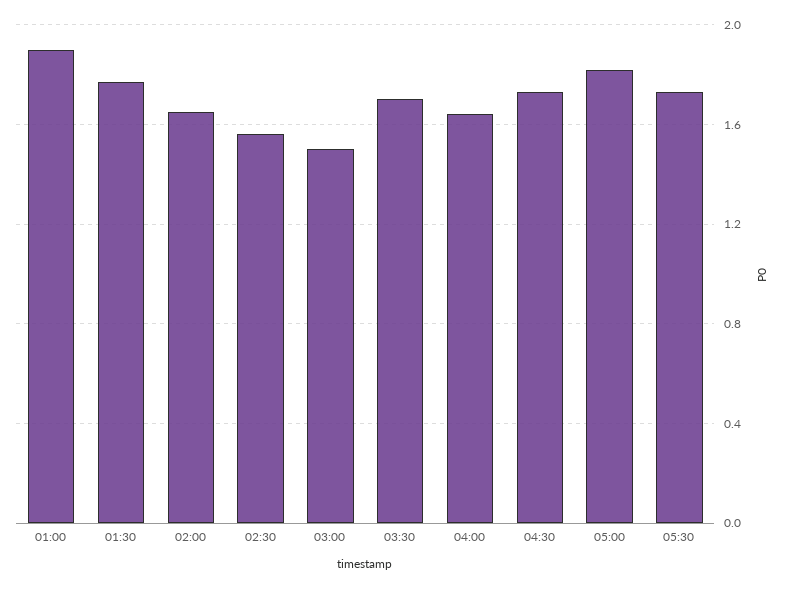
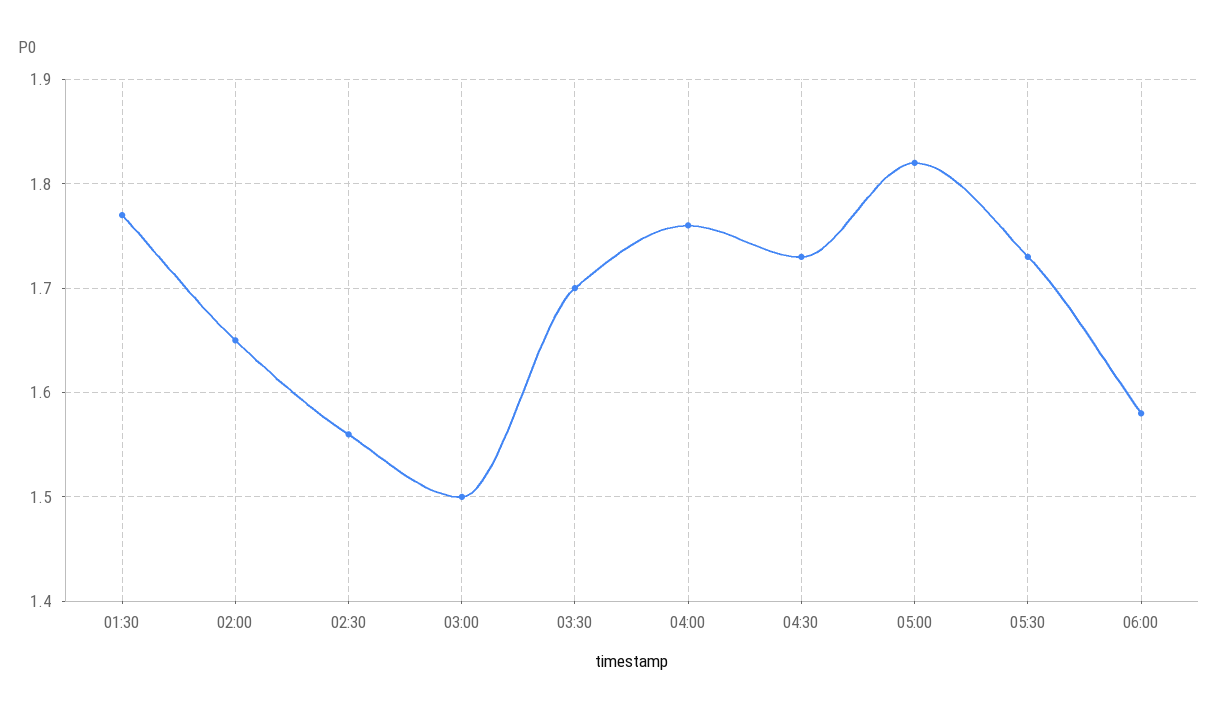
01:00: 1.9 -> none
04:00: 1.65 -> 1.76
06:00: none -> 1.58

